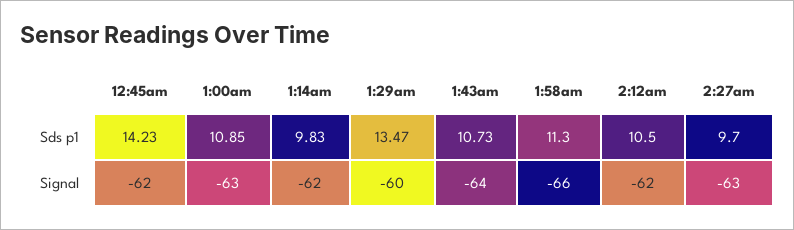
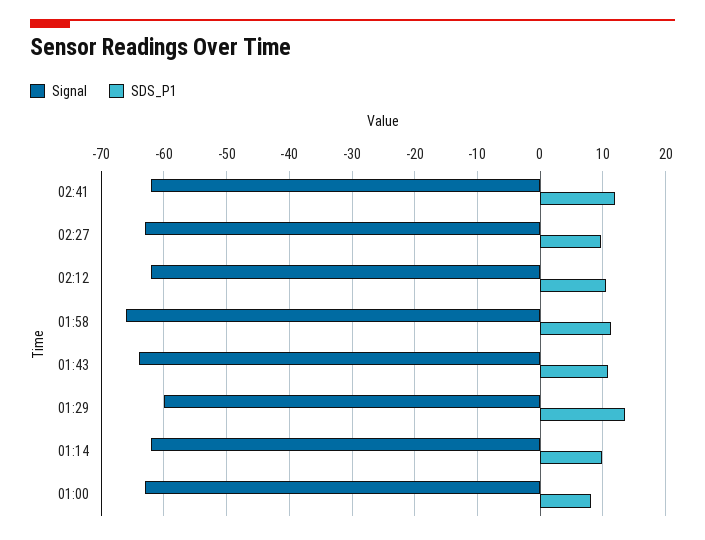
Sds p1, 12:45am: 14.23 -> none
Sds p1, 1:00am: 10.85 -> 8
Signal, 12:45am: -62 -> none
Signal, 02:41: none -> -62
Sds p1, 02:41: none -> 12

